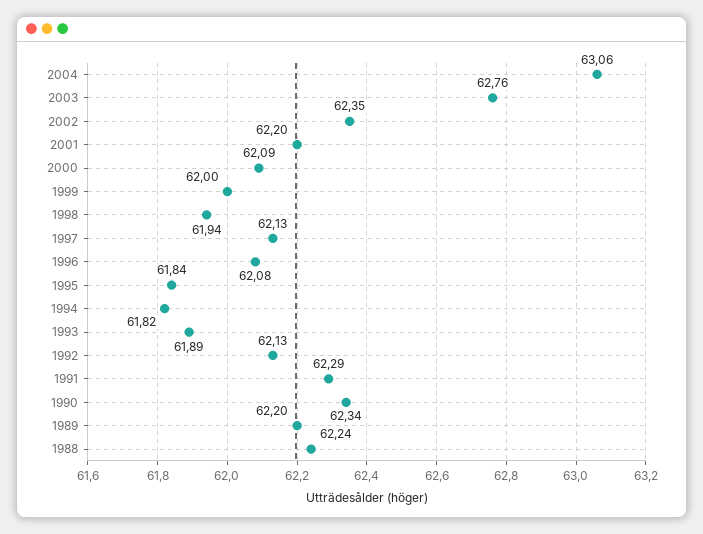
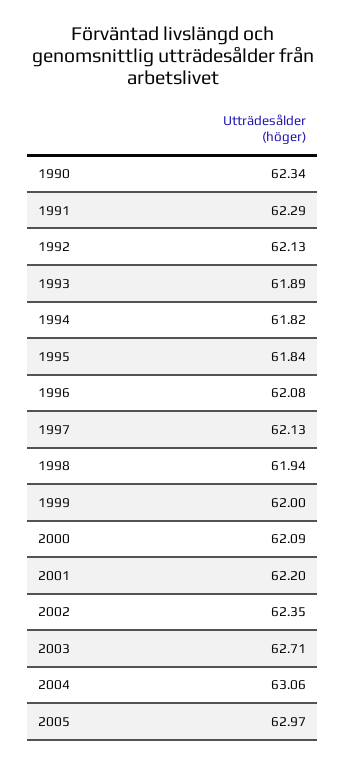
2003: 62.76 -> 62.71
1989: 62.2 -> none
1988: 62.24 -> none
2005: none -> 62.97

